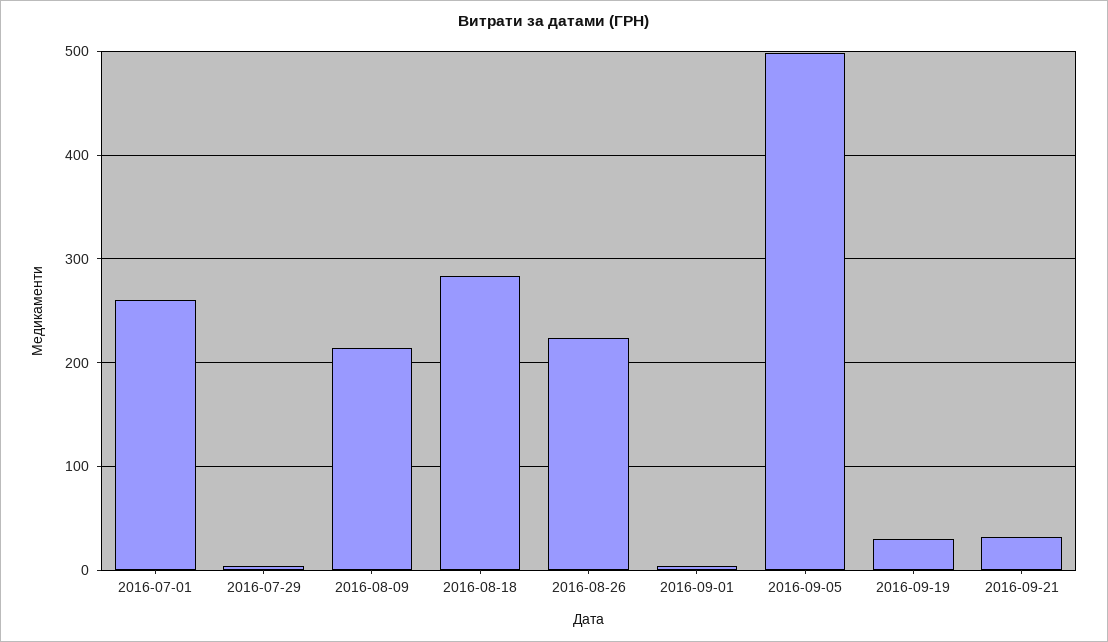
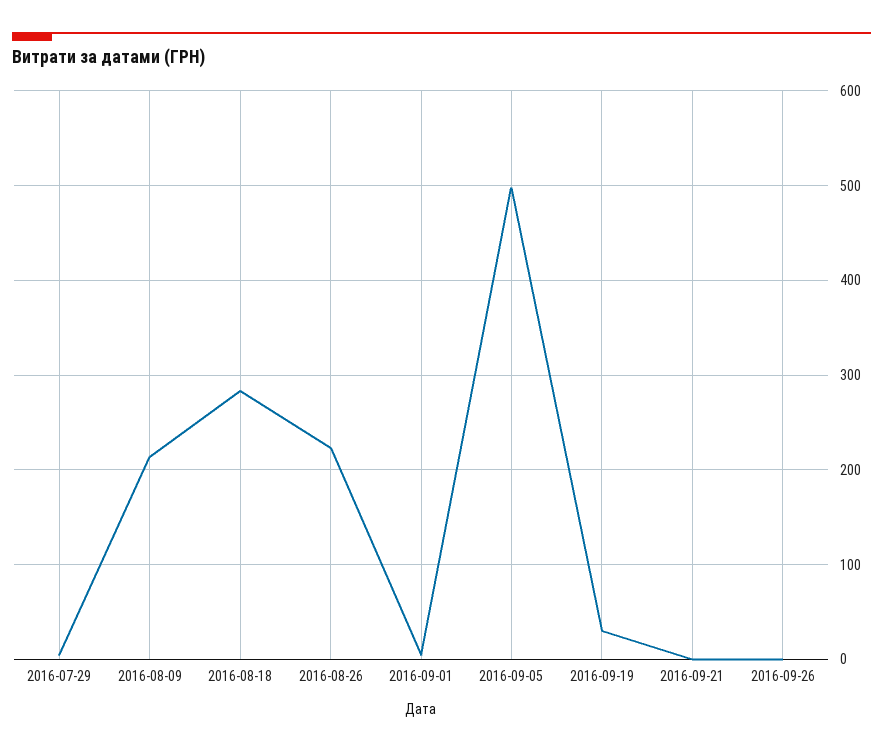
2016-07-01: 260 -> none
2016-09-21: 30 -> 0
2016-09-26: none -> 0

